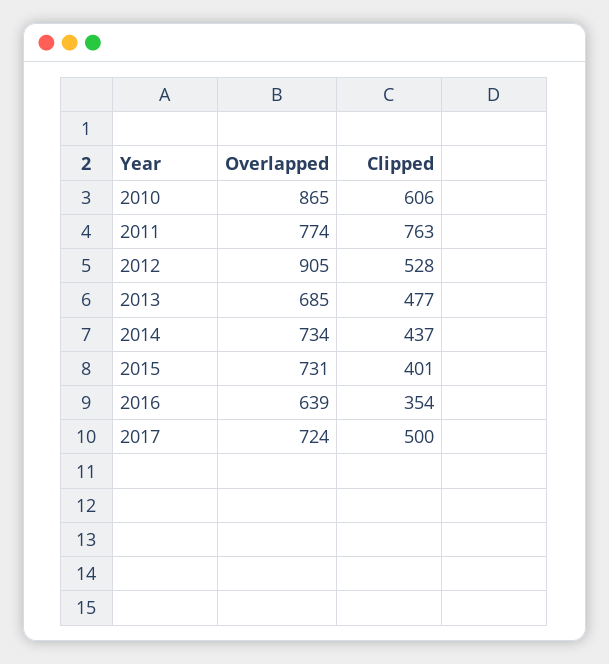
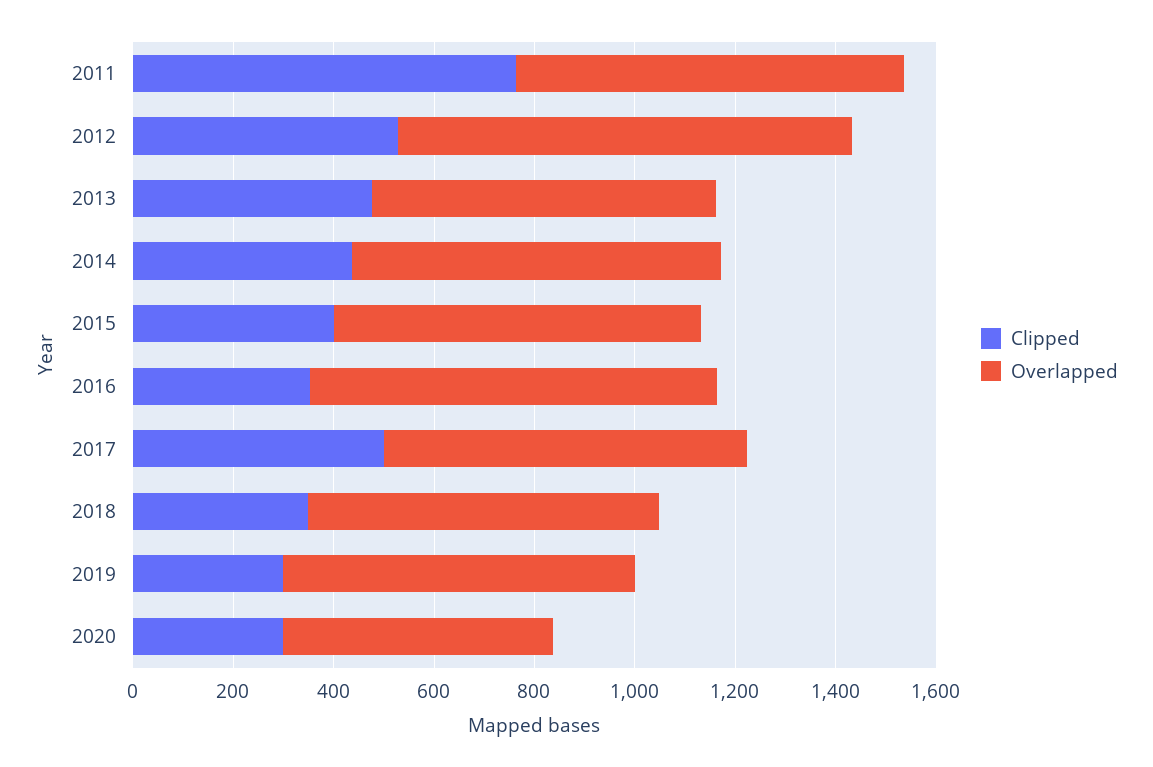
Overlapped, 2010: 865 -> none
Clipped, 2010: 606 -> none
Overlapped, 2016: 639 -> 800
Clipped, 2018: none -> 350
Overlapped, 2018: none -> 700
Clipped, 2019: none -> 300
Overlapped, 2019: none -> 700
Clipped, 2020: none -> 300
Overlapped, 2020: none -> 550

